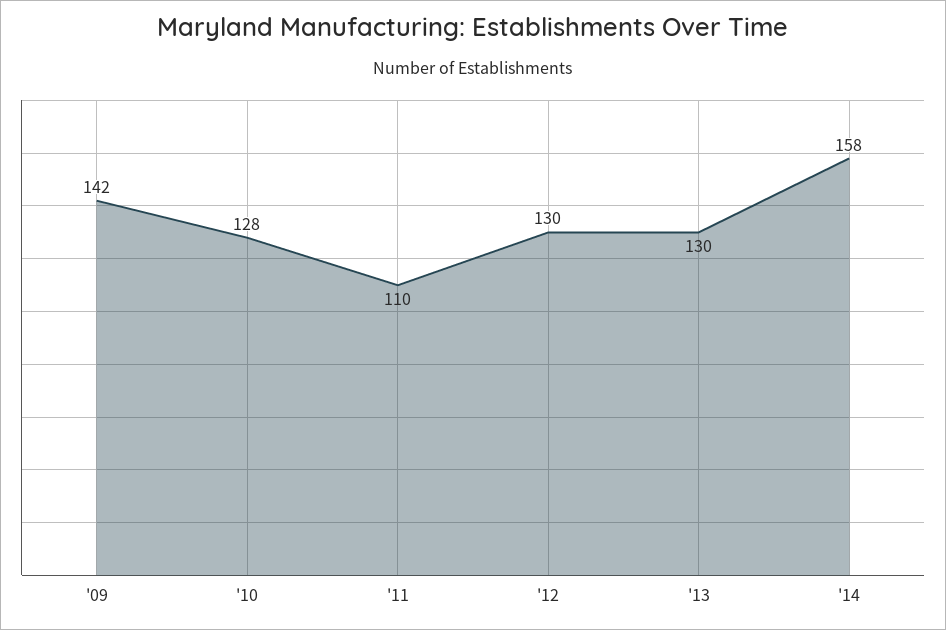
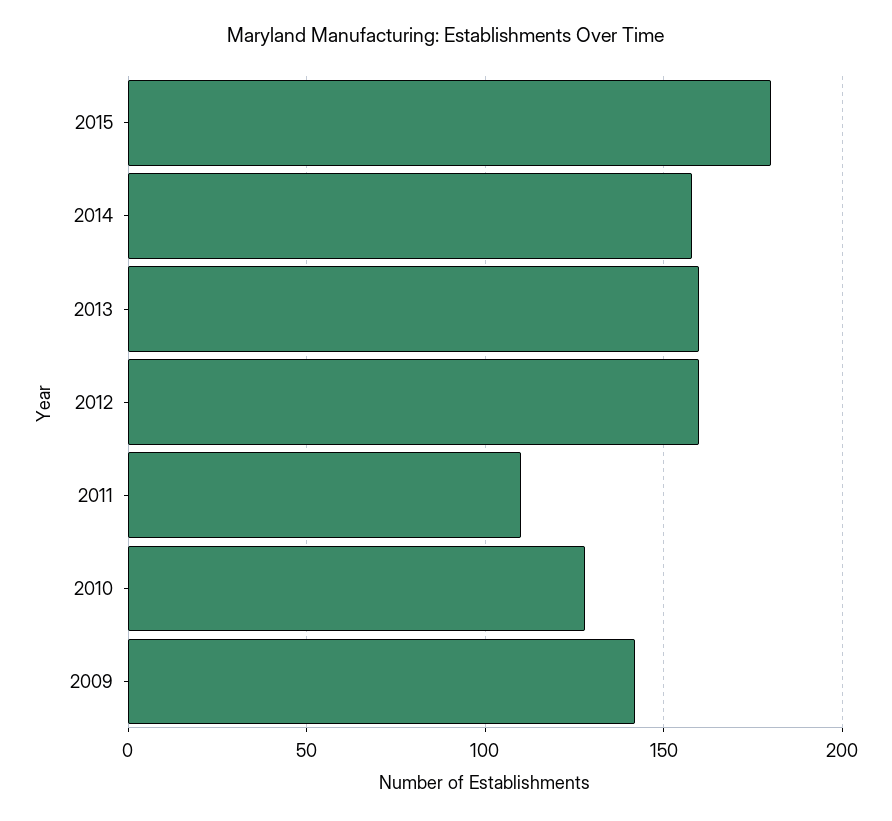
'12: 130 -> 160
'13: 130 -> 160
2015: none -> 180

